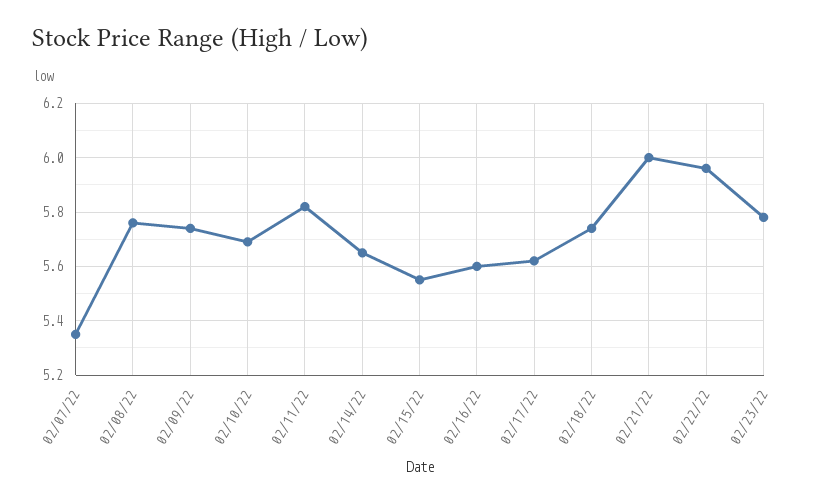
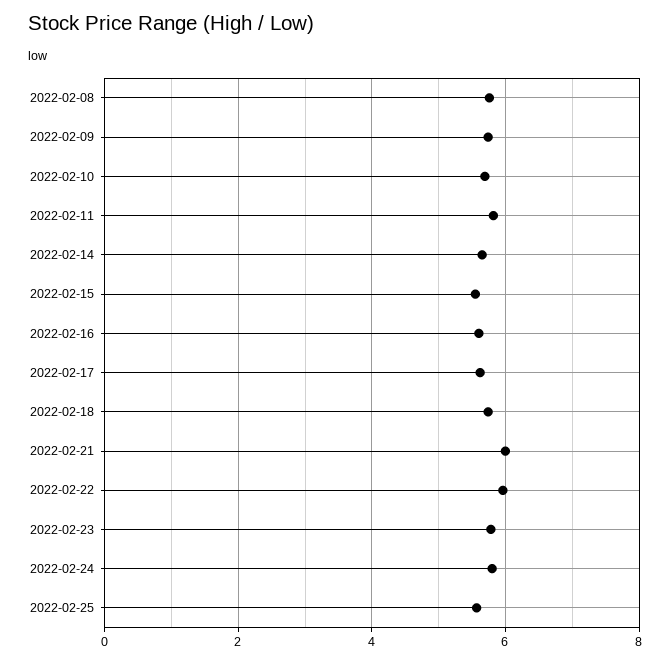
02/07/22: 5.35 -> none
2022-02-24: none -> 5.8
2022-02-25: none -> 5.6

